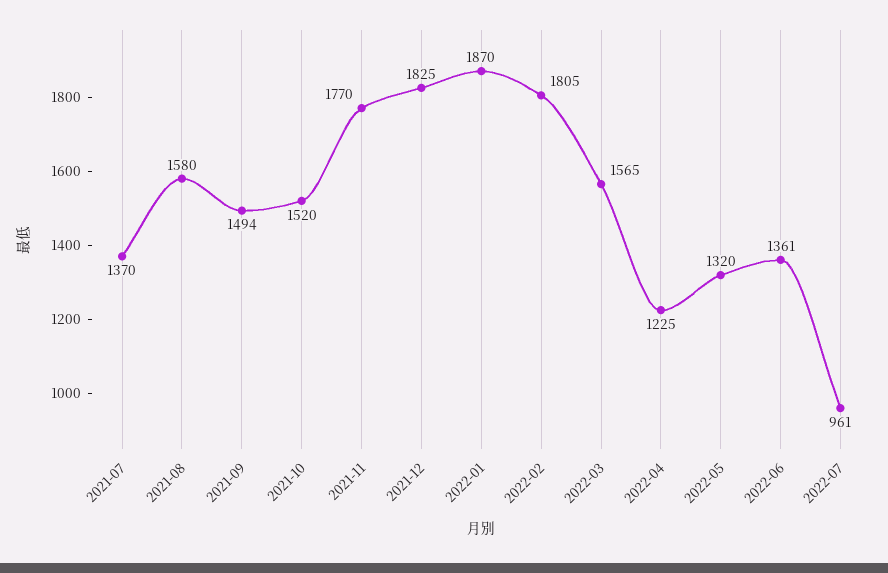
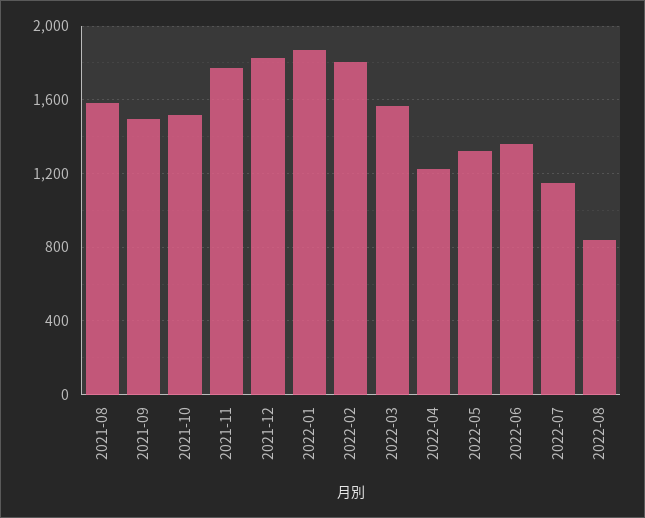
2021-07: 1370 -> none
2022-07: 961 -> 1150
2022-08: none -> 850

